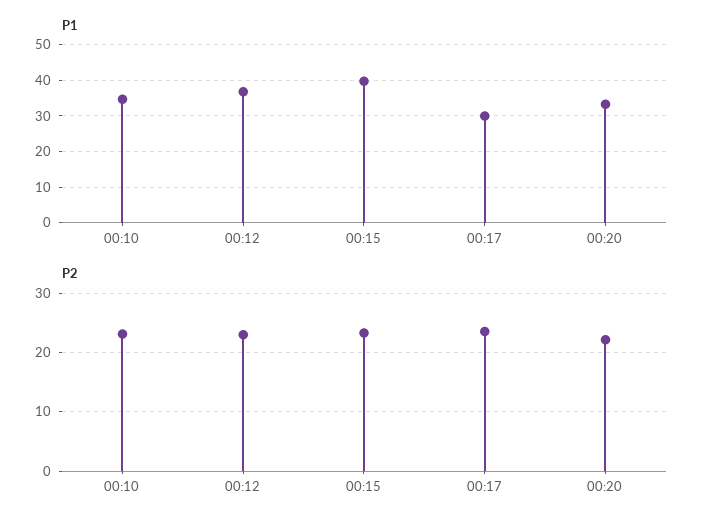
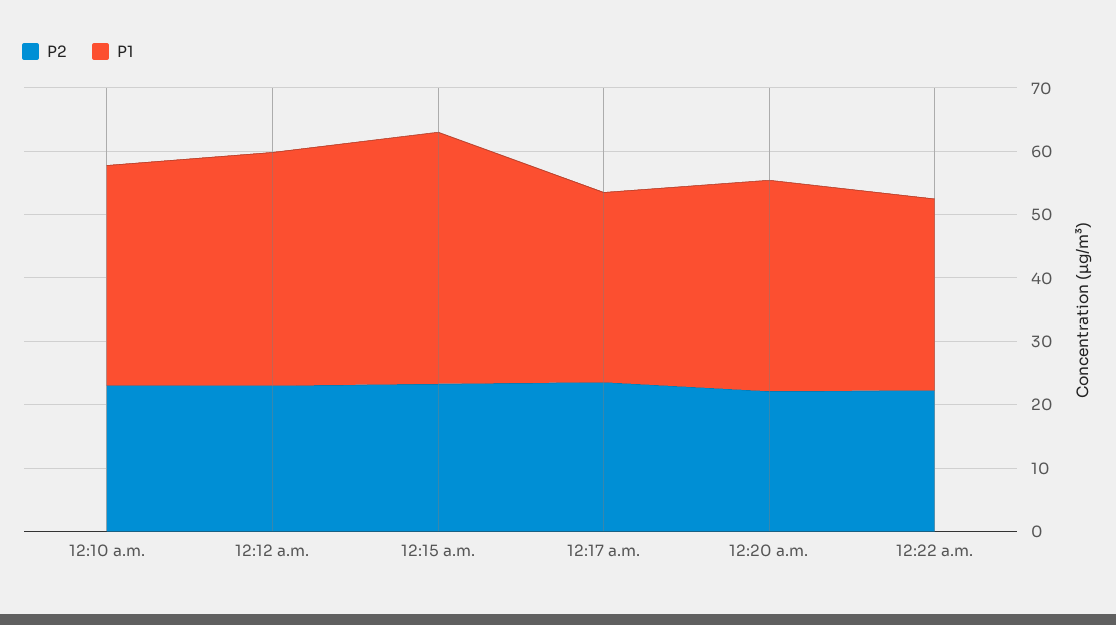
P2, 12:22 a.m.: none -> 22
P1, 12:22 a.m.: none -> 30

